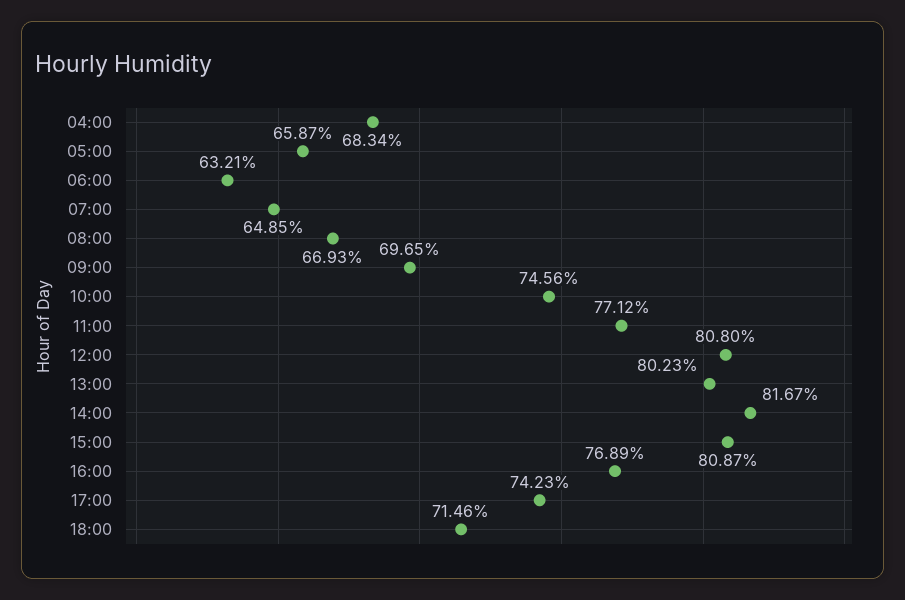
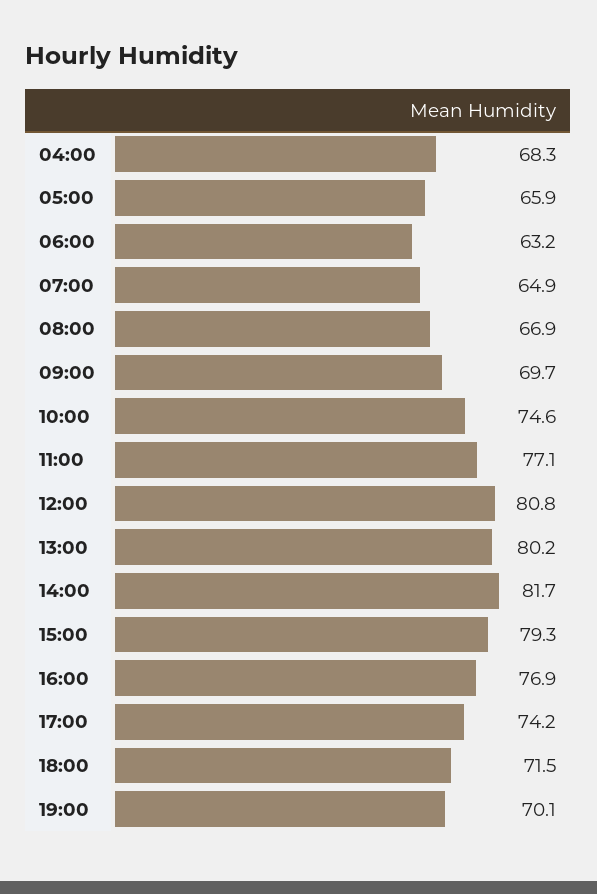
15:00: 80.87 -> 79.3
19:00: none -> 70.1

